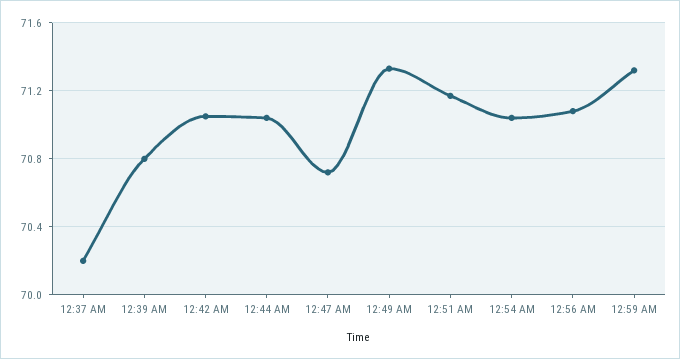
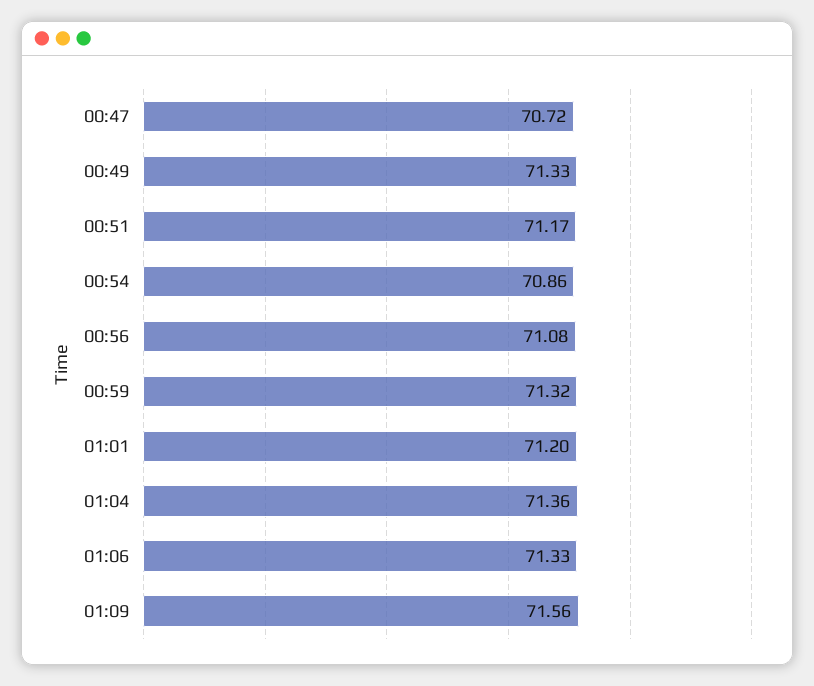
12:37 AM: 70.2 -> none
12:39 AM: 70.8 -> none
12:42 AM: 71.05 -> none
12:44 AM: 71.05 -> none
12:54 AM: 71.05 -> 70.86
01:01: none -> 71.2
01:04: none -> 71.36
01:06: none -> 71.33
01:09: none -> 71.56

